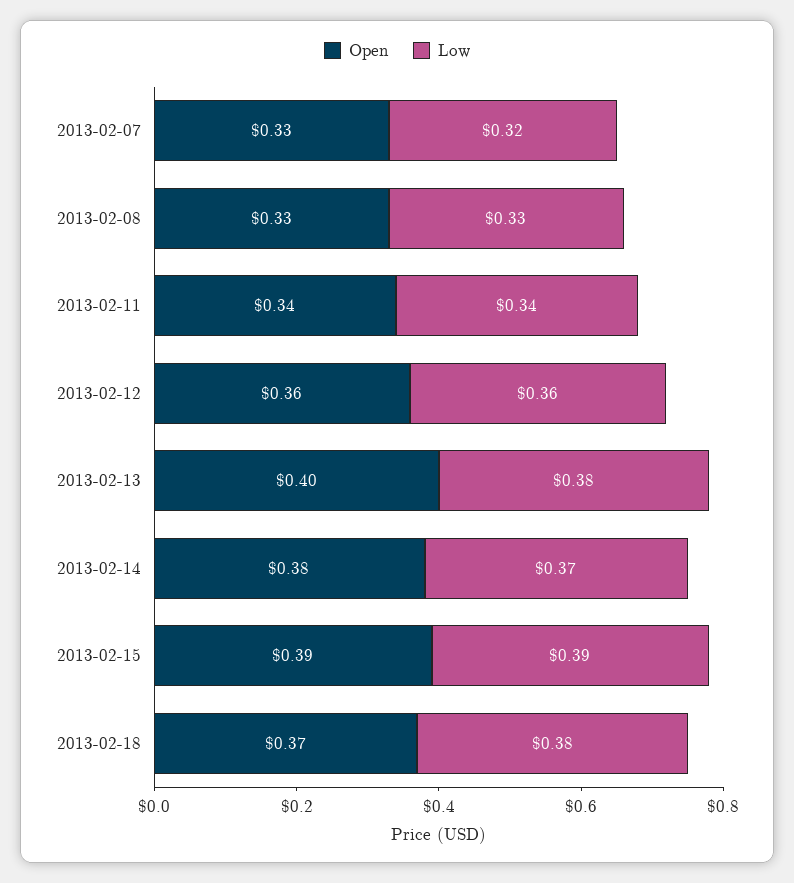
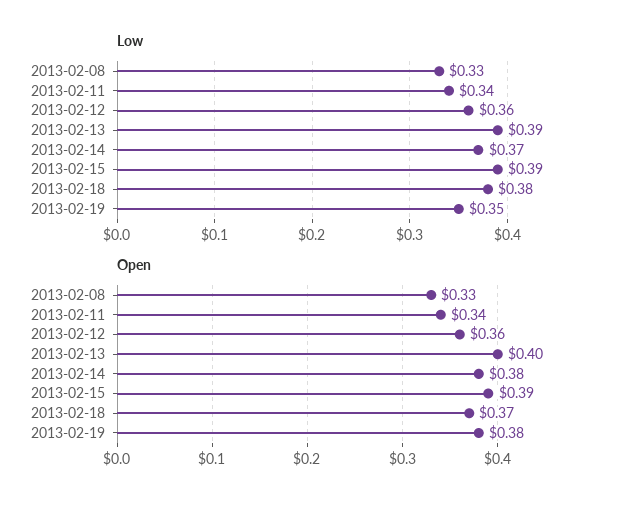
Open, 2013-02-07: 0.33 -> none
Low, 2013-02-07: 0.32 -> none
Low, 2013-02-13: 0.38 -> 0.39
Low, 2013-02-19: none -> 0.35
Open, 2013-02-19: none -> 0.38

